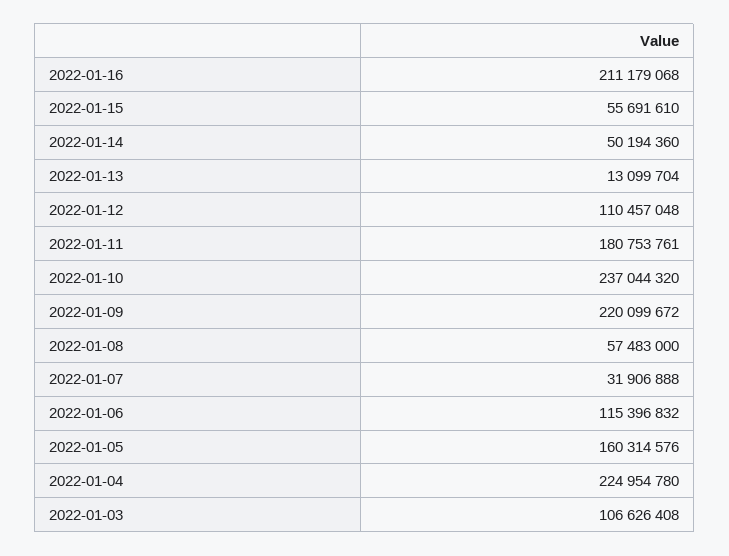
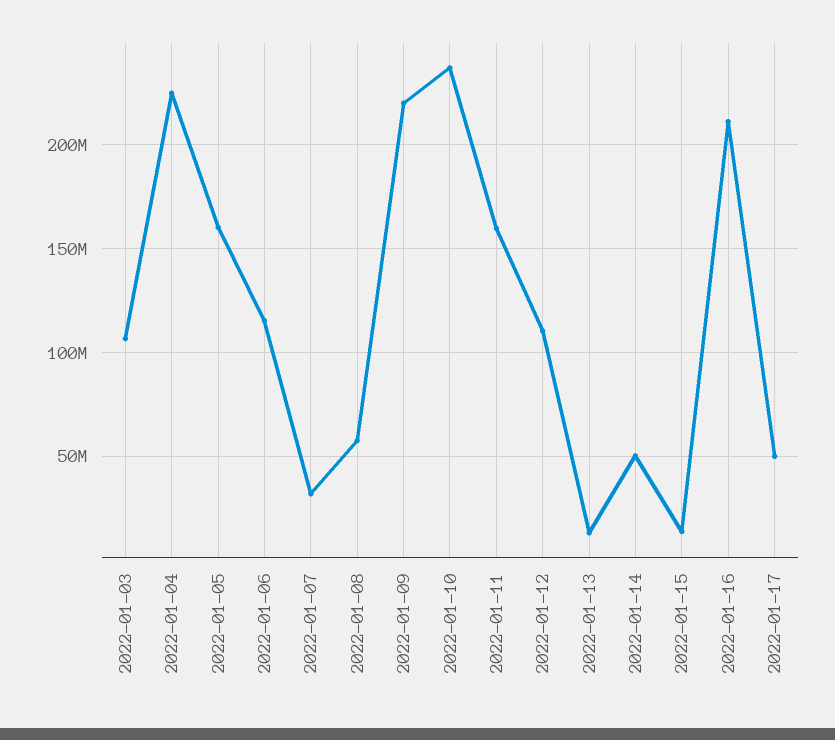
2022-01-15: 55691610 -> 15000000
2022-01-11: 180753761 -> 160000000
2022-01-17: none -> 50000000

